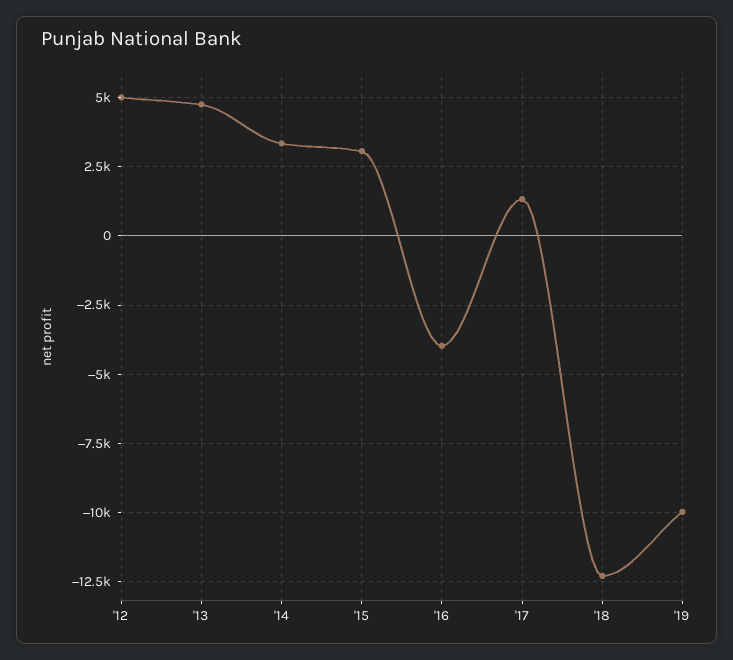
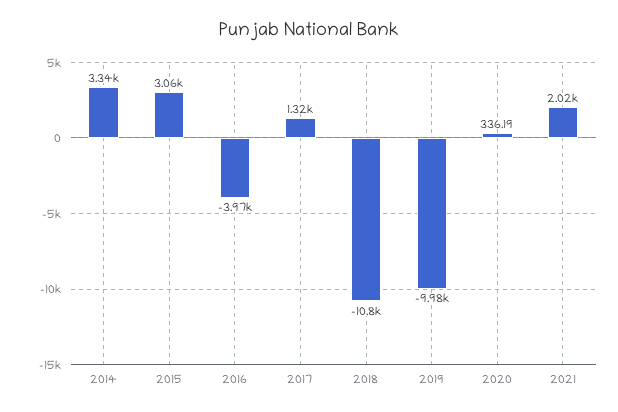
'12: 5000 -> none
'13: 4750 -> none
'18: -12250 -> -10800
2020: none -> 336.19
2021: none -> 2020

